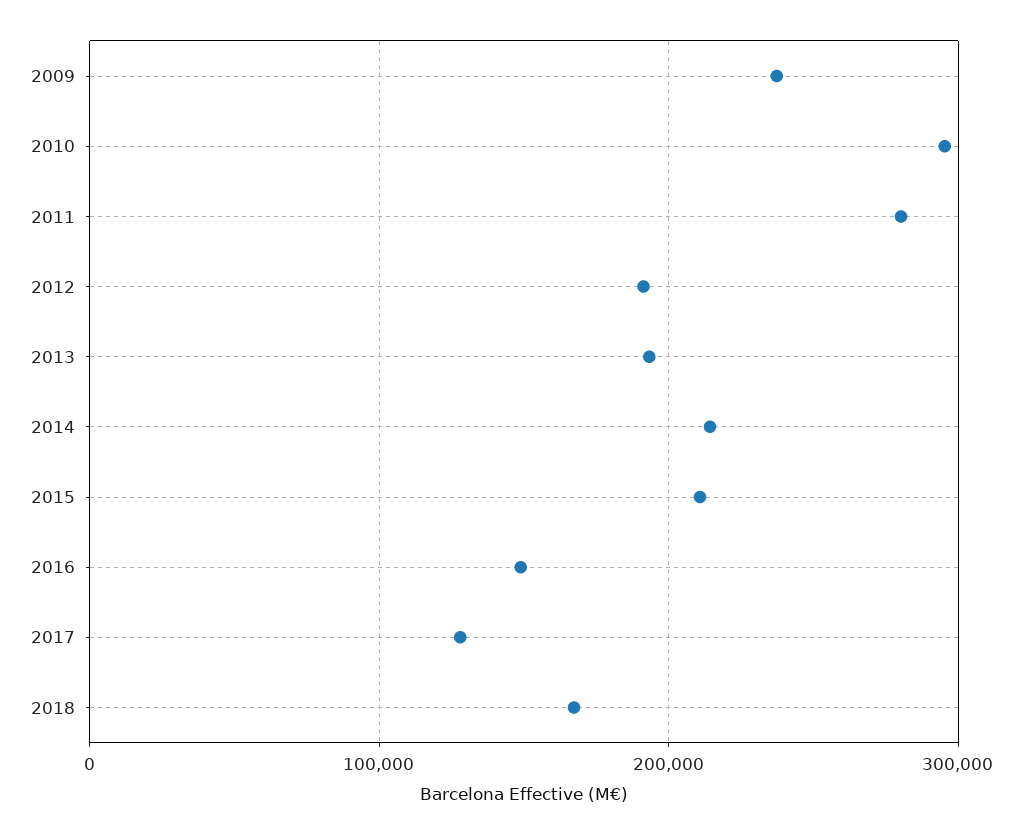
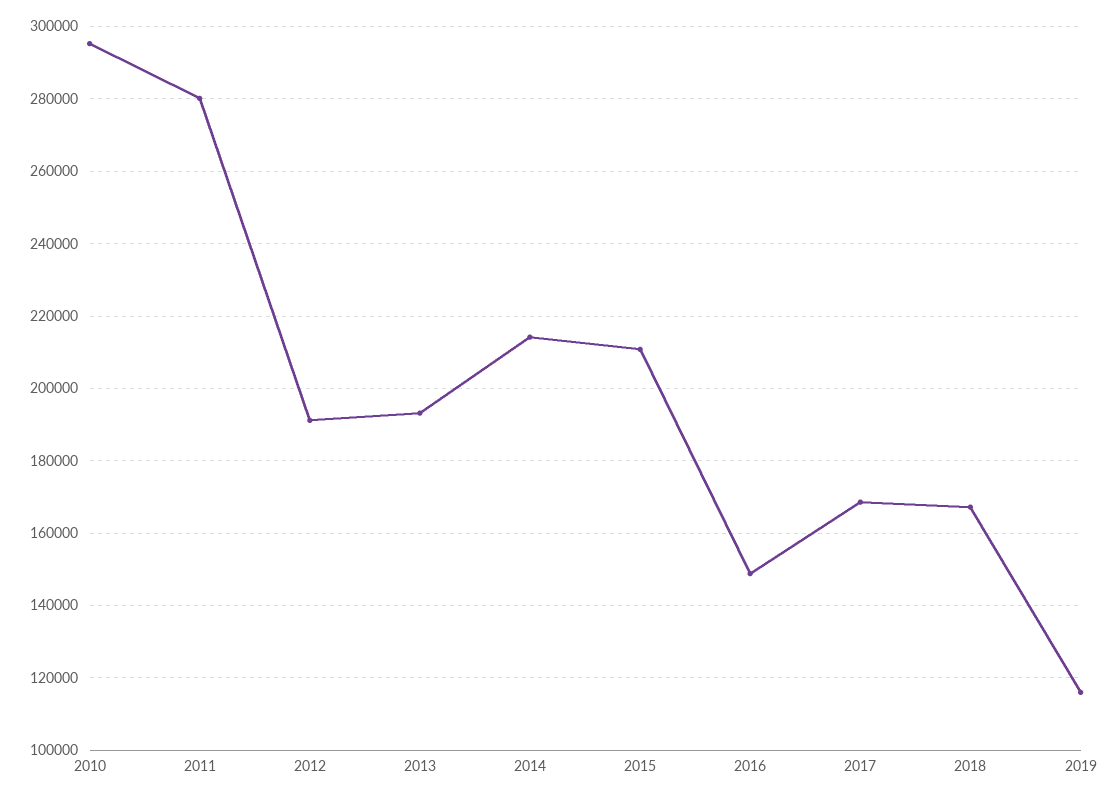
2009: 240000 -> none
2017: 130000 -> 168000
2019: none -> 116000

